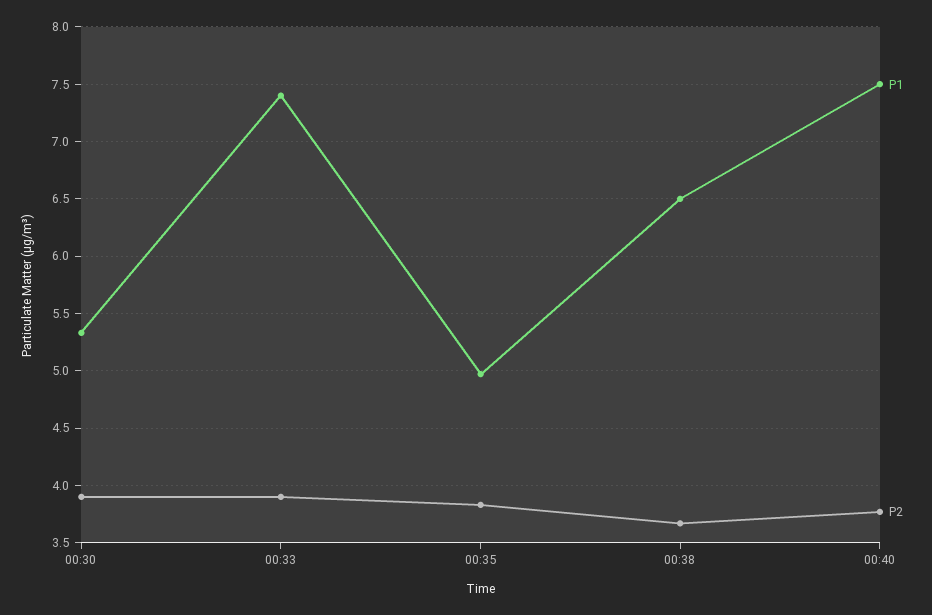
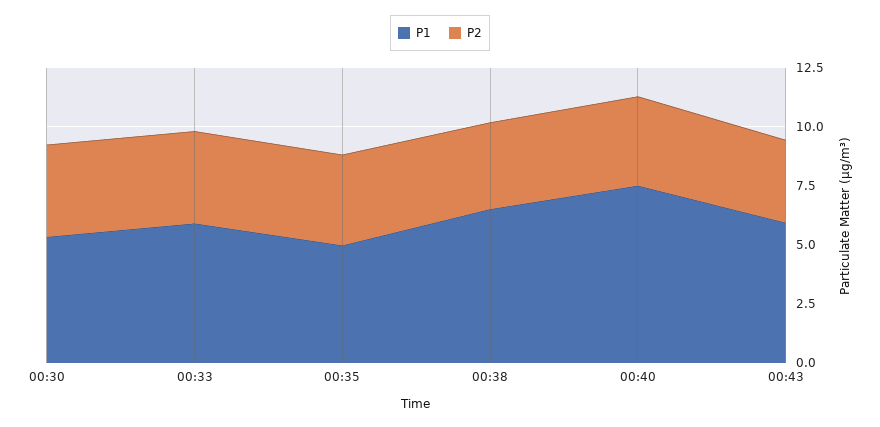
P1, 00:33: 7.4 -> 6
P1, 00:43: none -> 6
P2, 00:43: none -> 3.5

